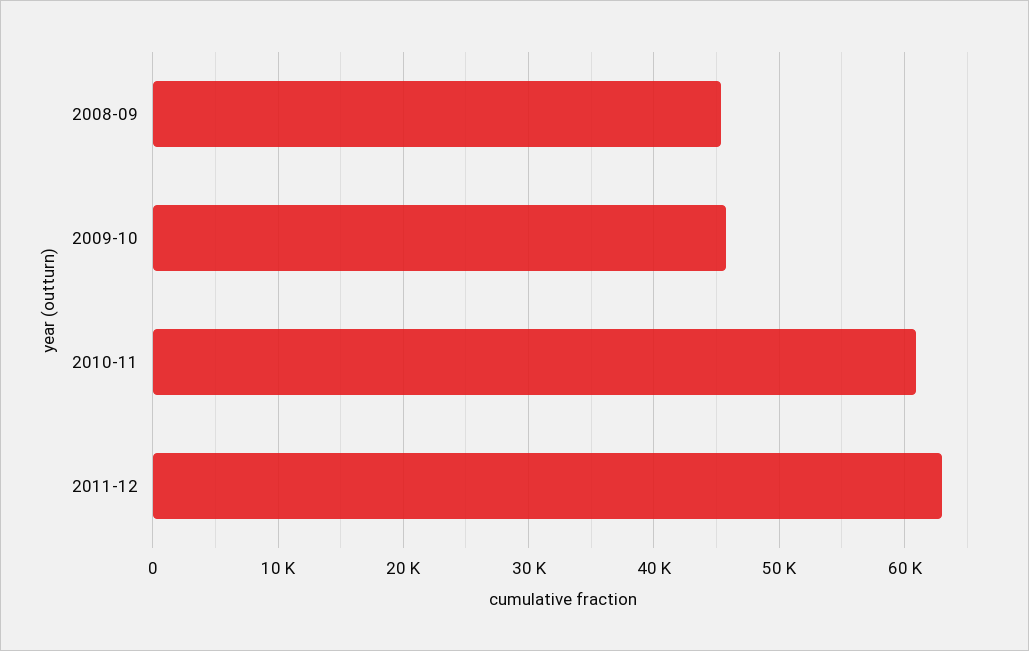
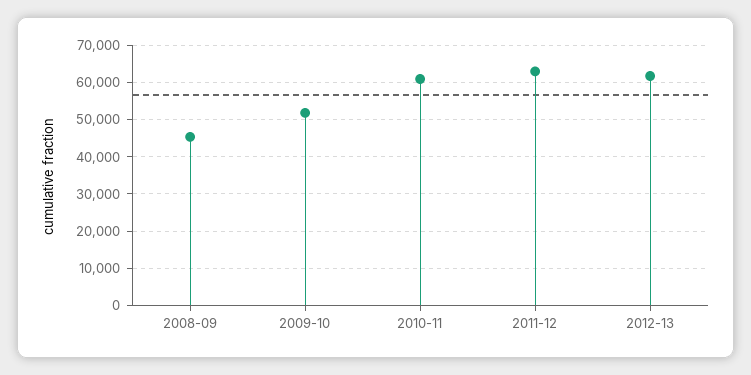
2009-10: 46000 -> 52000
2012-13: none -> 62000

